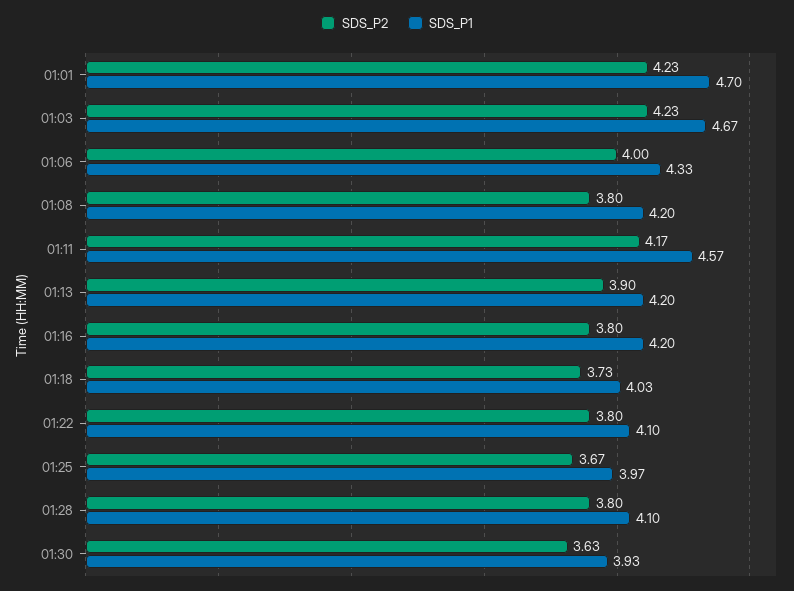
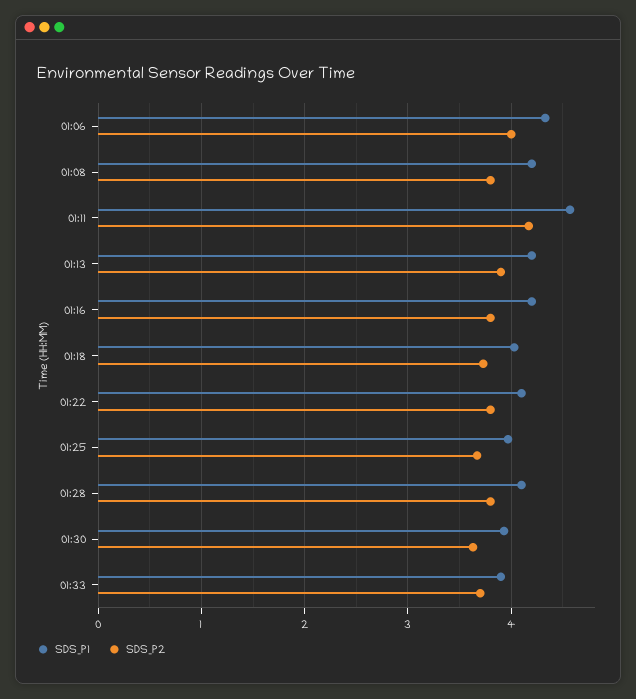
SDS_P2, 01:01: 4.23 -> none
SDS_P1, 01:01: 4.7 -> none
SDS_P2, 01:03: 4.23 -> none
SDS_P1, 01:03: 4.67 -> none
SDS_P1, 01:33: none -> 3.9
SDS_P2, 01:33: none -> 3.7

